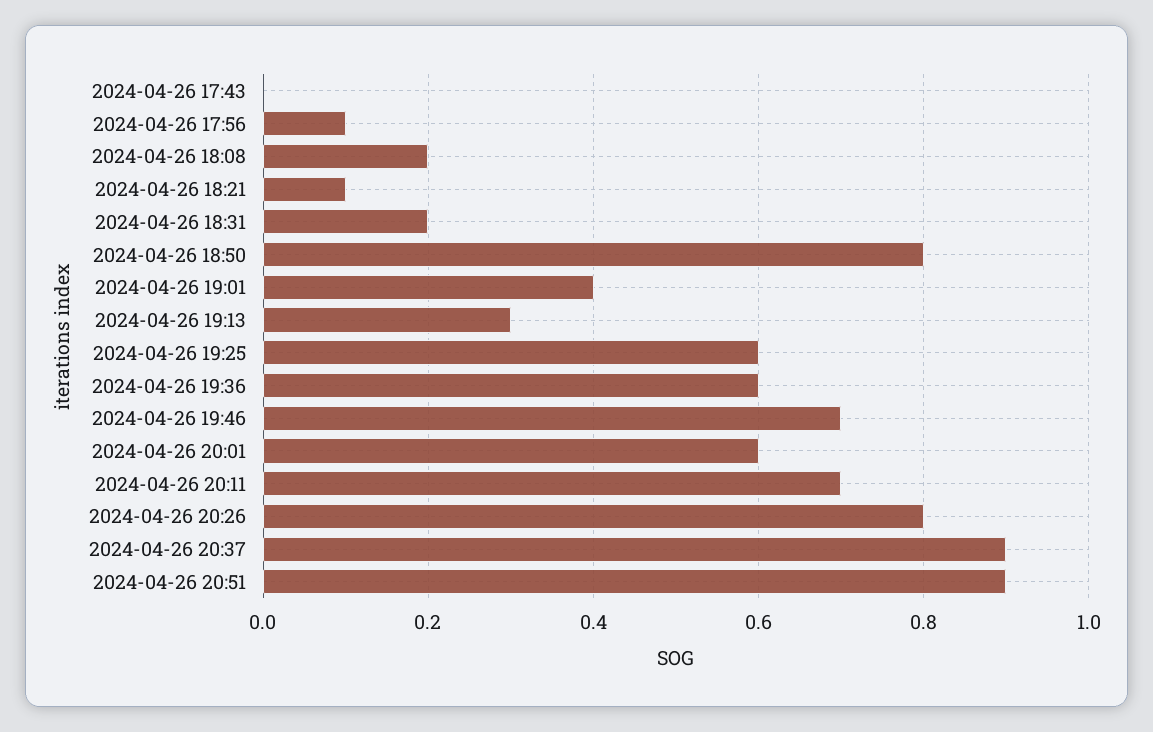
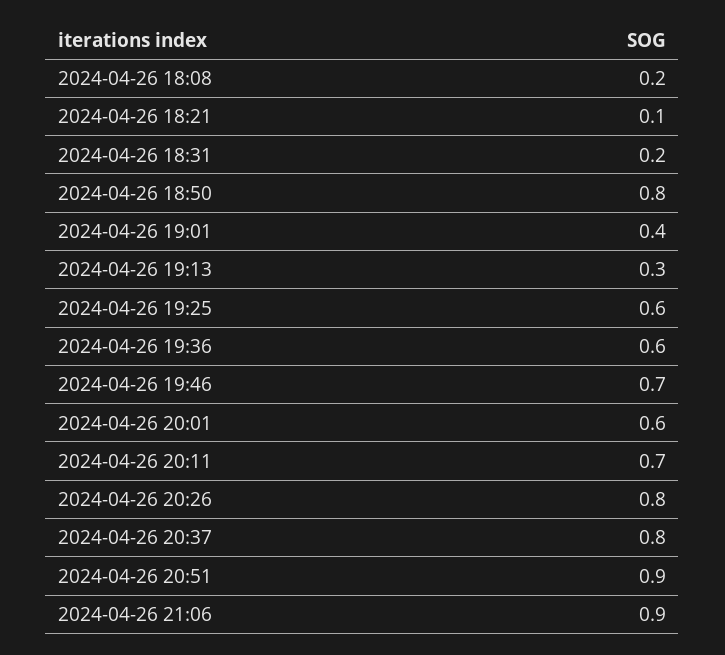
2024-04-26 17:43: 0 -> none
2024-04-26 17:56: 0.1 -> none
2024-04-26 20:37: 0.9 -> 0.8
2024-04-26 21:06: none -> 0.9

